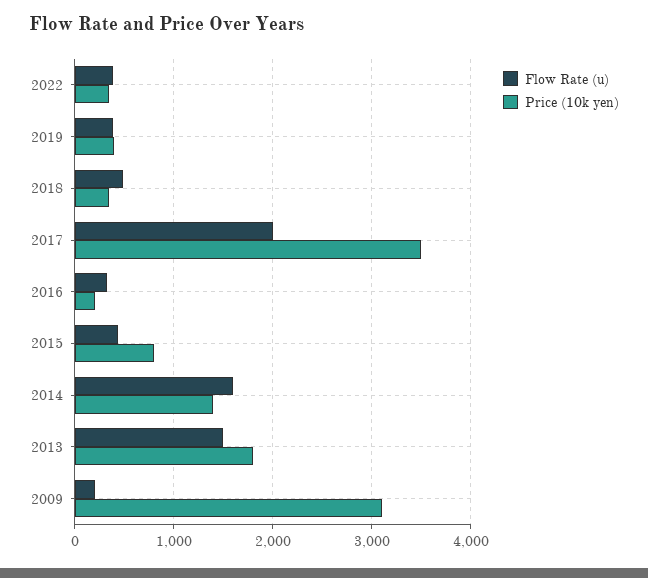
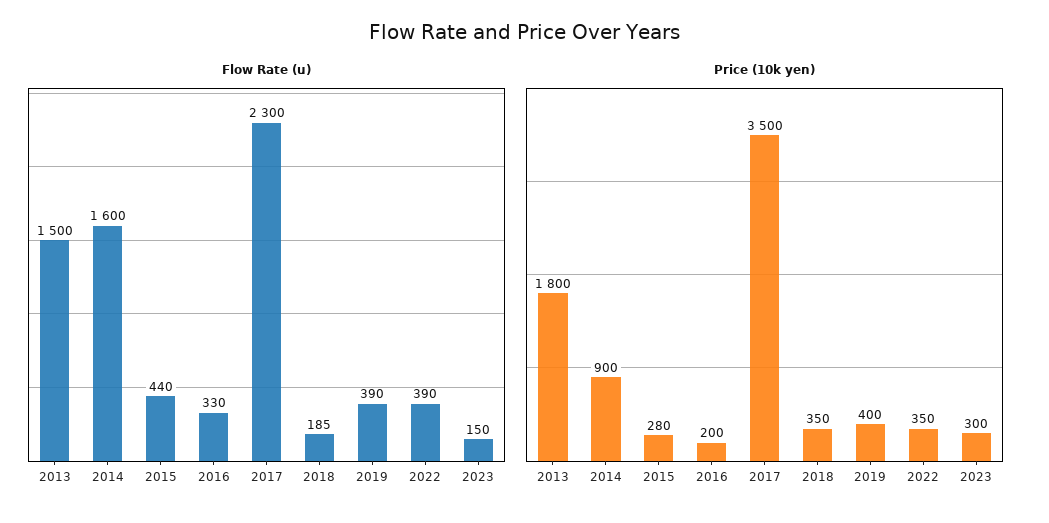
Flow Rate (u), 2018: 500 -> 185
Flow Rate (u), 2017: 2000 -> 2300
Price (10k yen), 2015: 800 -> 280
Price (10k yen), 2014: 1400 -> 900
Flow Rate (u), 2009: 200 -> none
Price (10k yen), 2009: 3100 -> none
Flow Rate (u), 2023: none -> 150
Price (10k yen), 2023: none -> 300

